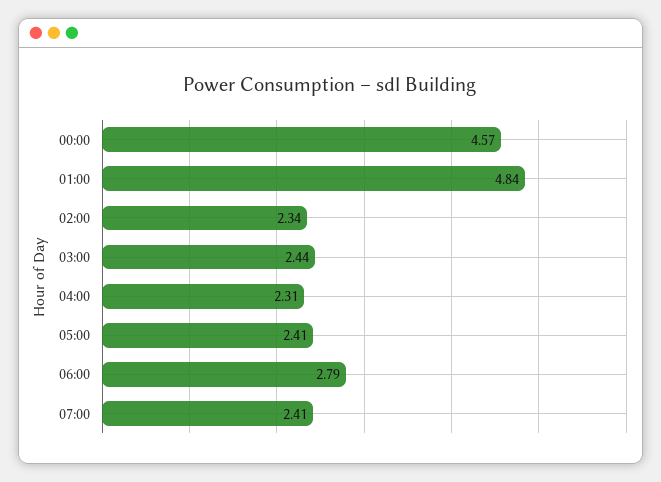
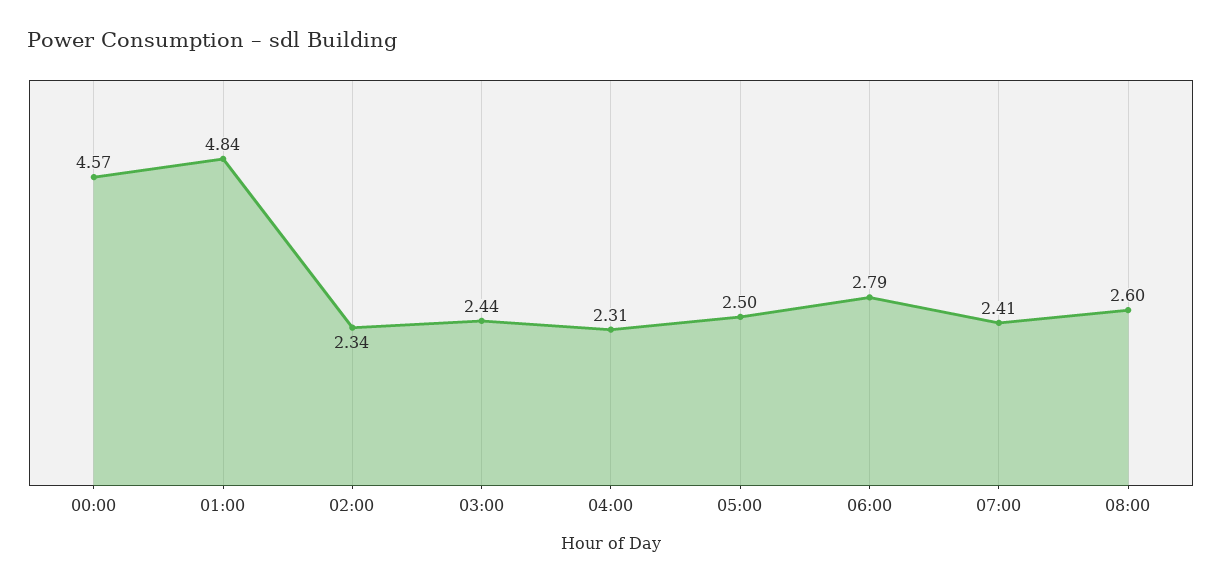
05:00: 2.41 -> 2.5
08:00: none -> 2.6

